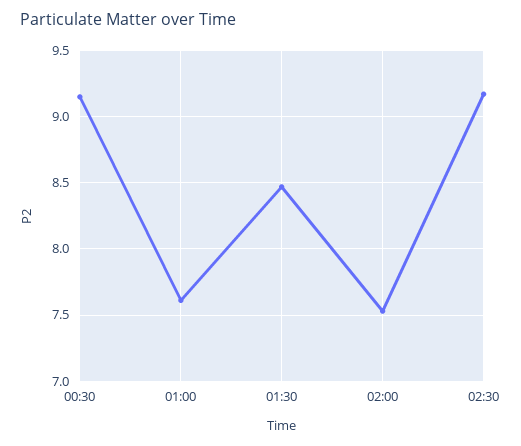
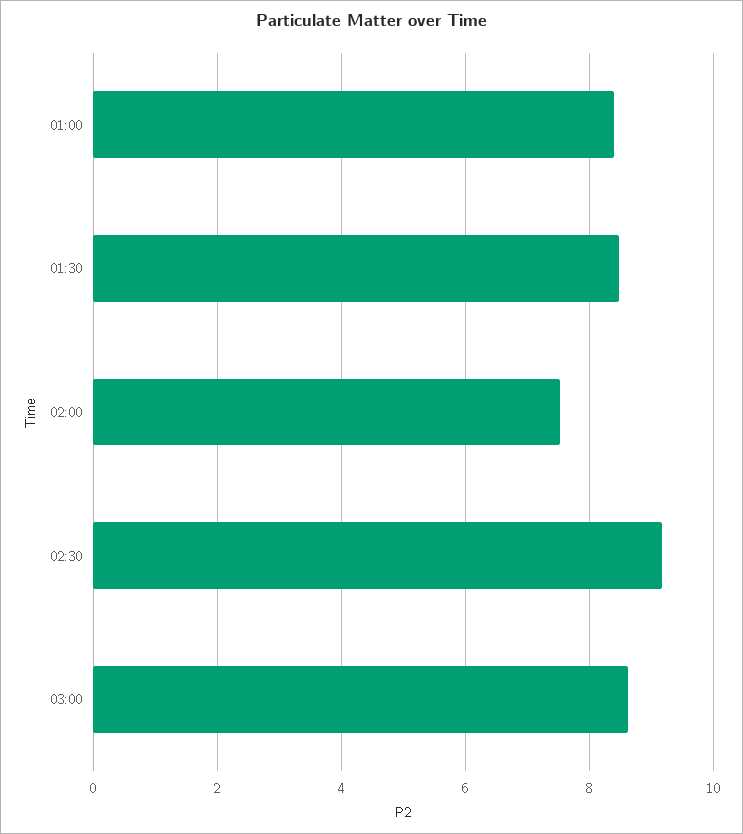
00:30: 9.15 -> none
01:00: 7.6 -> 8.4
03:00: none -> 8.6

